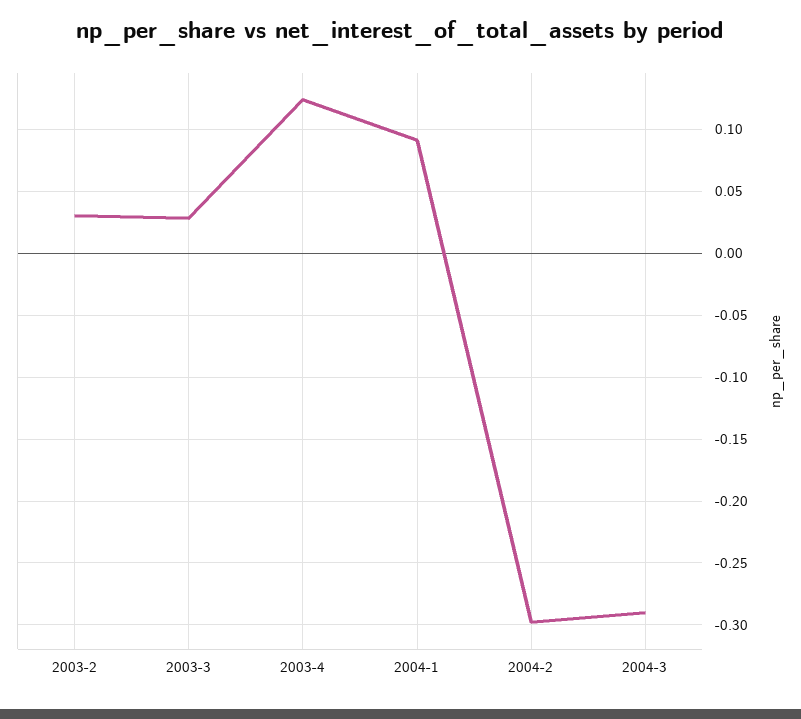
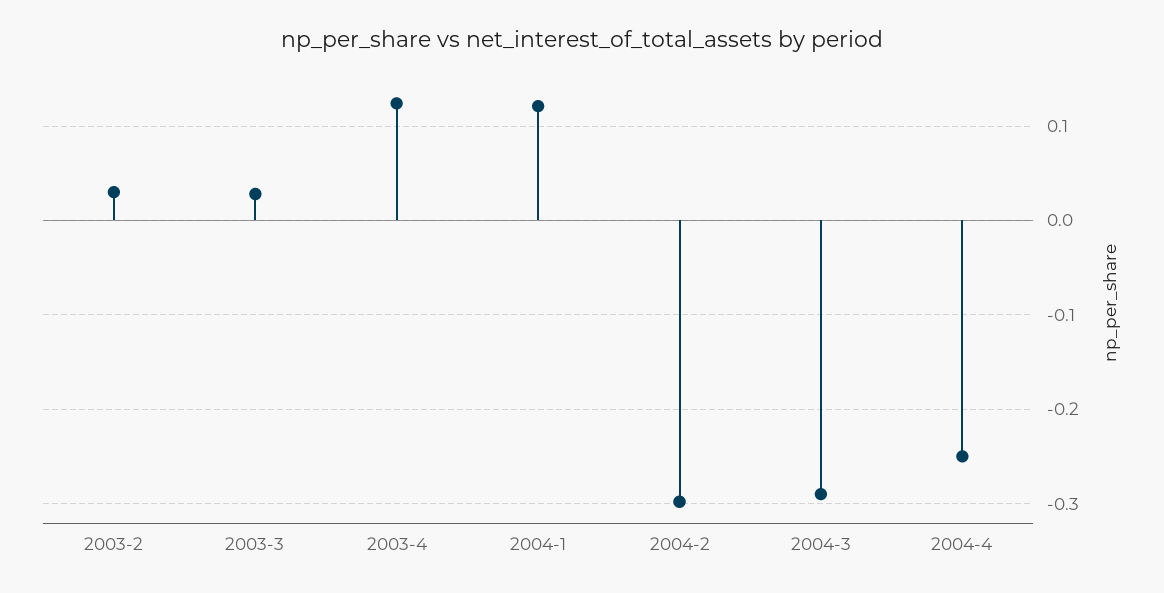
2004-1: 0.09 -> 0.12
2004-4: none -> -0.25

